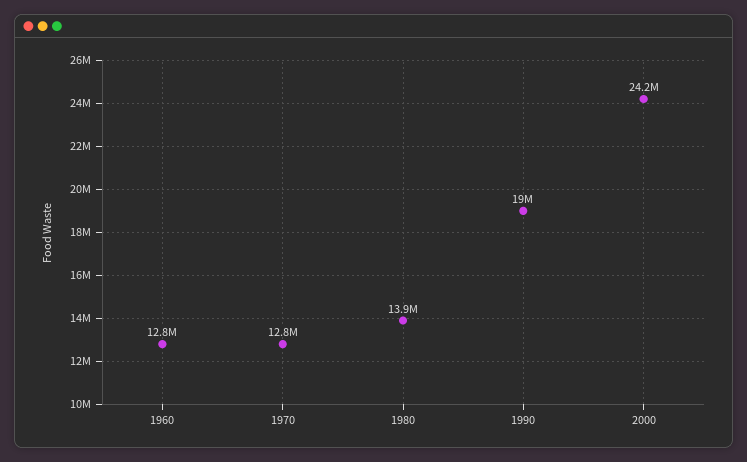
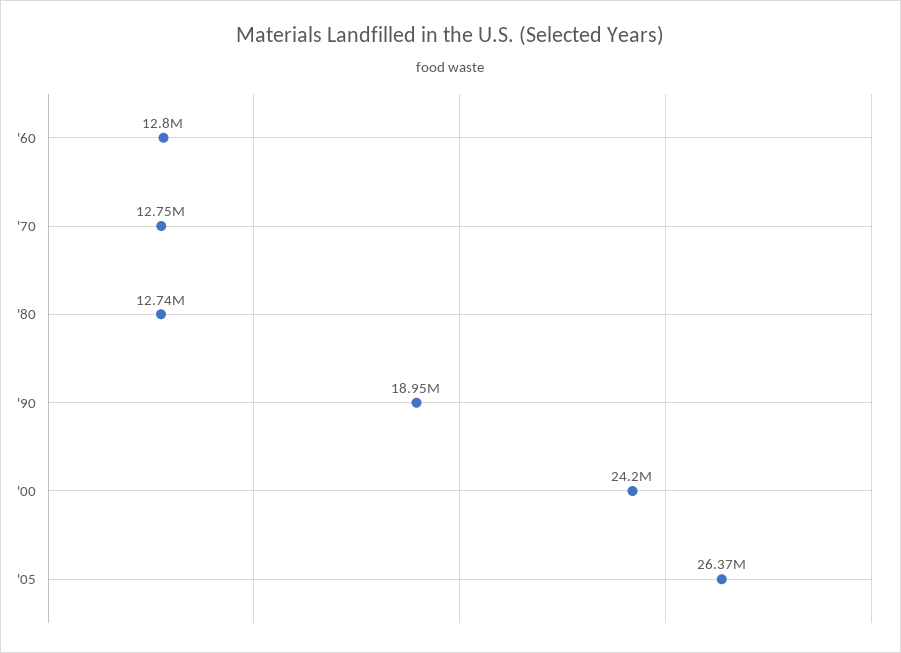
1980: 13900000 -> 12740000
'05: none -> 26370000

